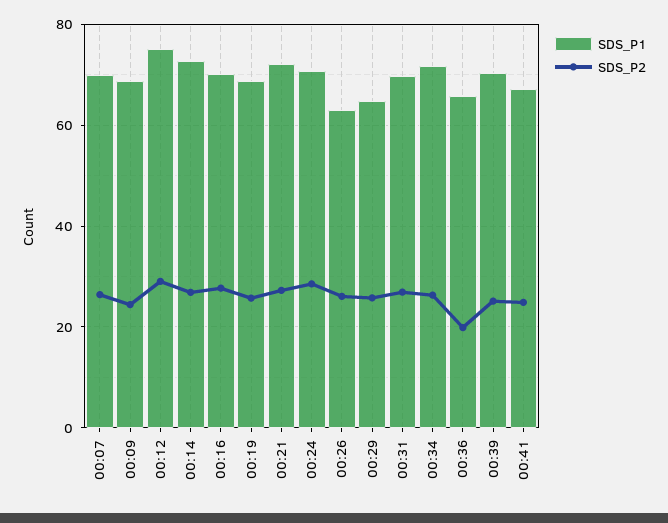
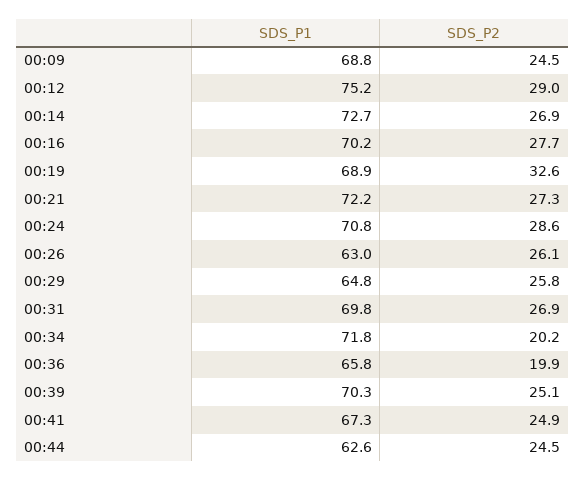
SDS_P1, 00:07: 70 -> none
SDS_P2, 00:07: 26 -> none
SDS_P2, 00:19: 26 -> 32.6
SDS_P2, 00:34: 26 -> 20.2
SDS_P1, 00:44: none -> 62.6
SDS_P2, 00:44: none -> 24.5

